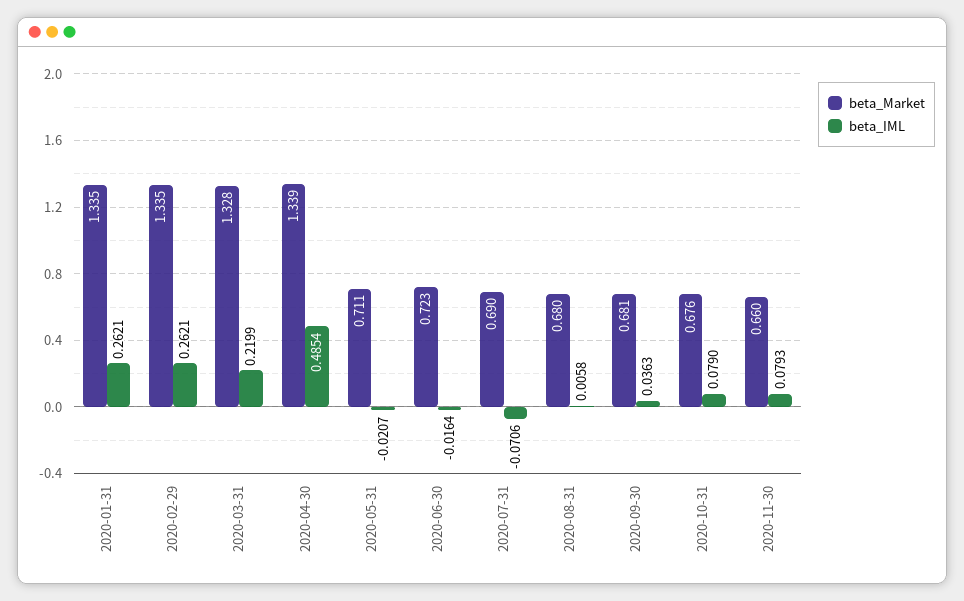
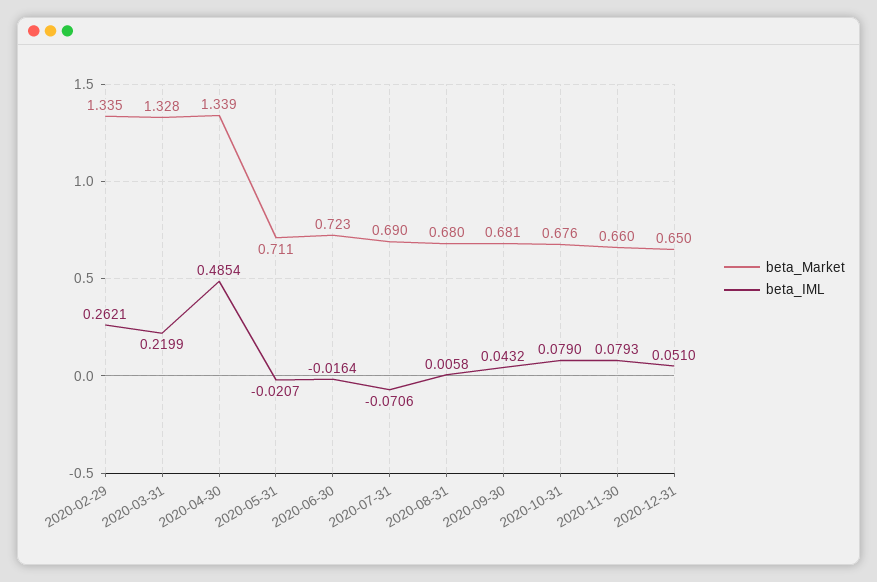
beta_Market, 2020-01-31: 1.335 -> none
beta_IML, 2020-01-31: 0.2621 -> none
beta_IML, 2020-09-30: 0.0363 -> 0.0432
beta_Market, 2020-12-31: none -> 0.65
beta_IML, 2020-12-31: none -> 0.051

